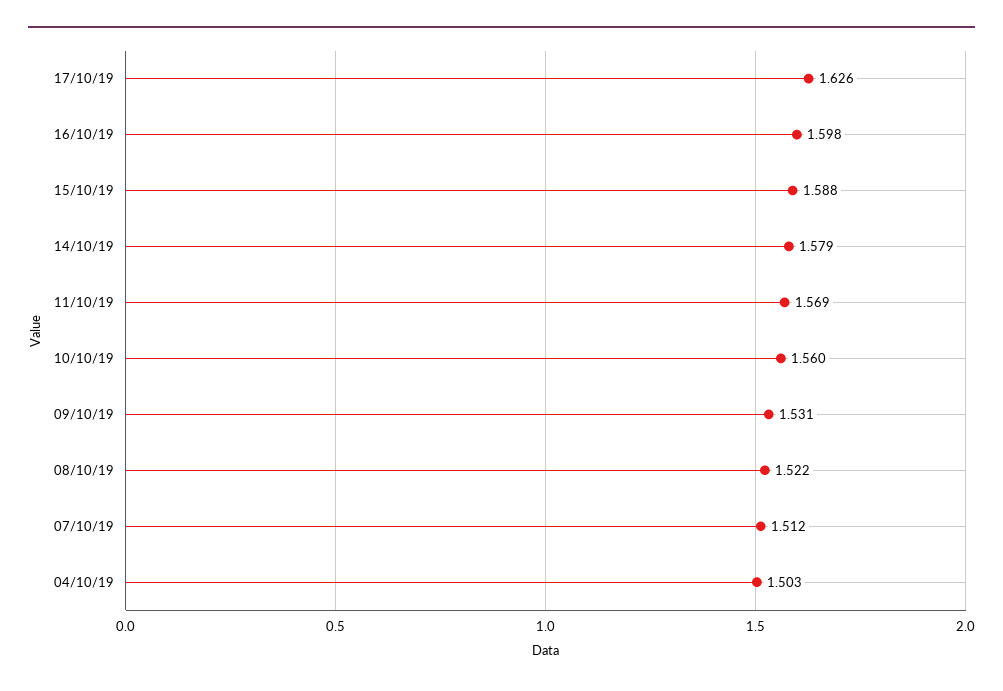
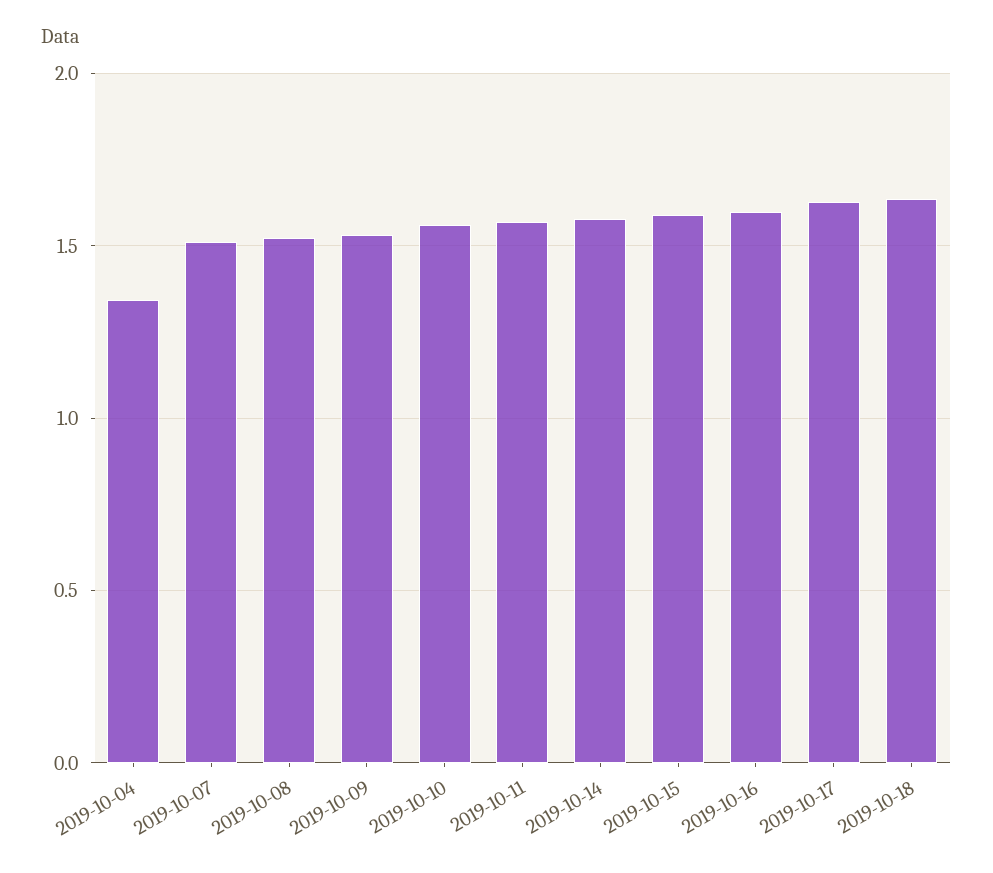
04/10/19: 1.503 -> 1.35
2019-10-18: none -> 1.65

